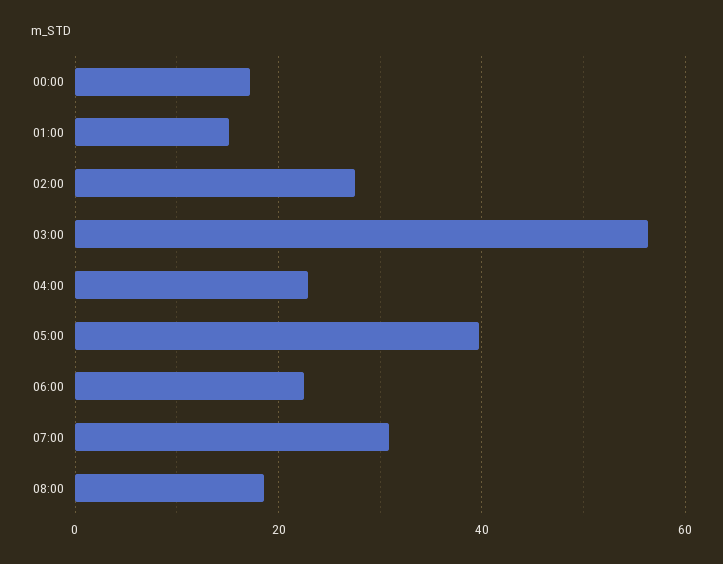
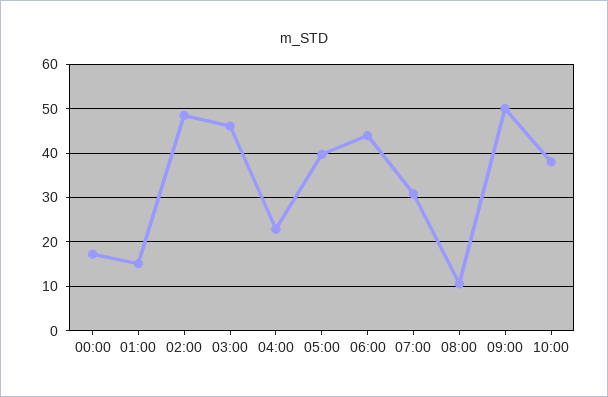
02:00: 28 -> 48
03:00: 56 -> 46
06:00: 22 -> 44
08:00: 18 -> 10
09:00: none -> 50
10:00: none -> 38

